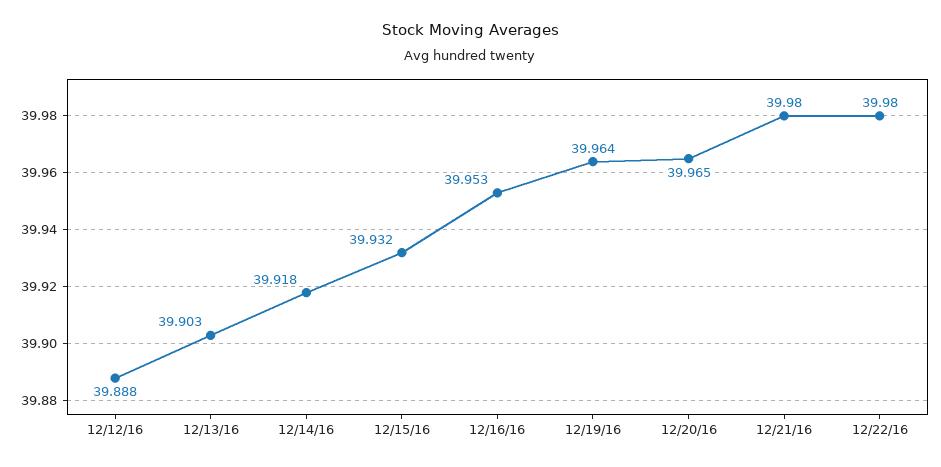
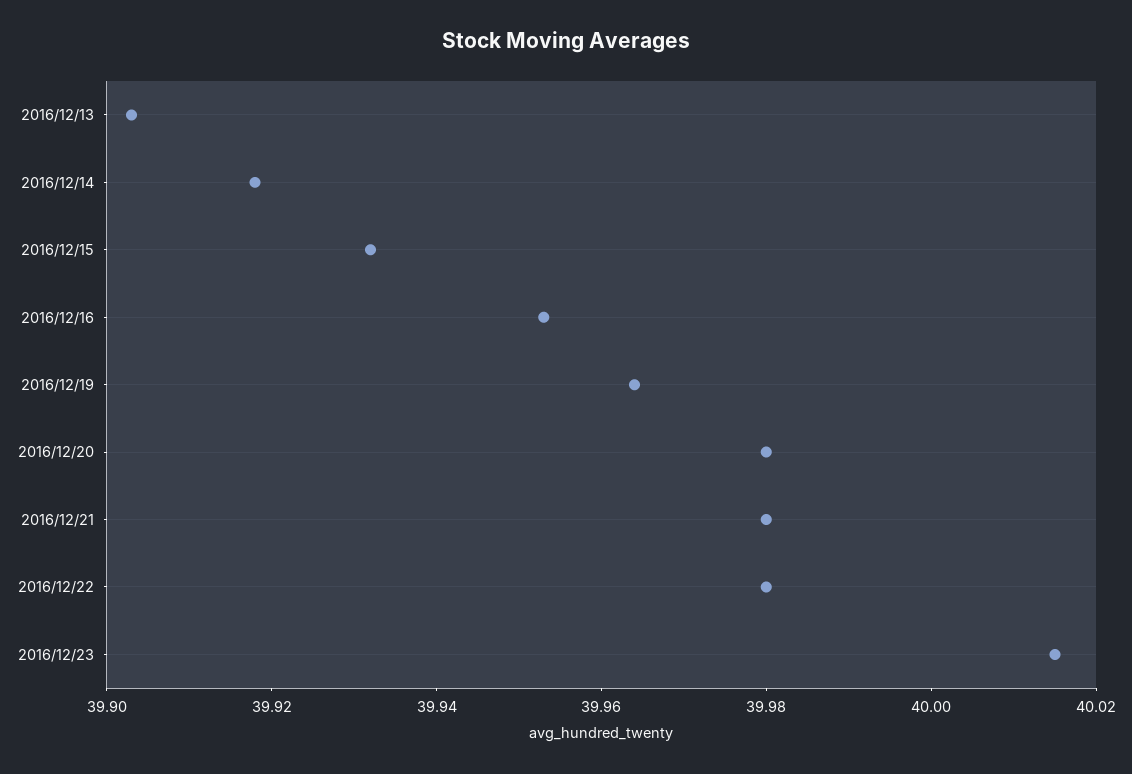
12/12/16: 39.888 -> none
12/20/16: 39.965 -> 39.98
2016/12/23: none -> 40.015

